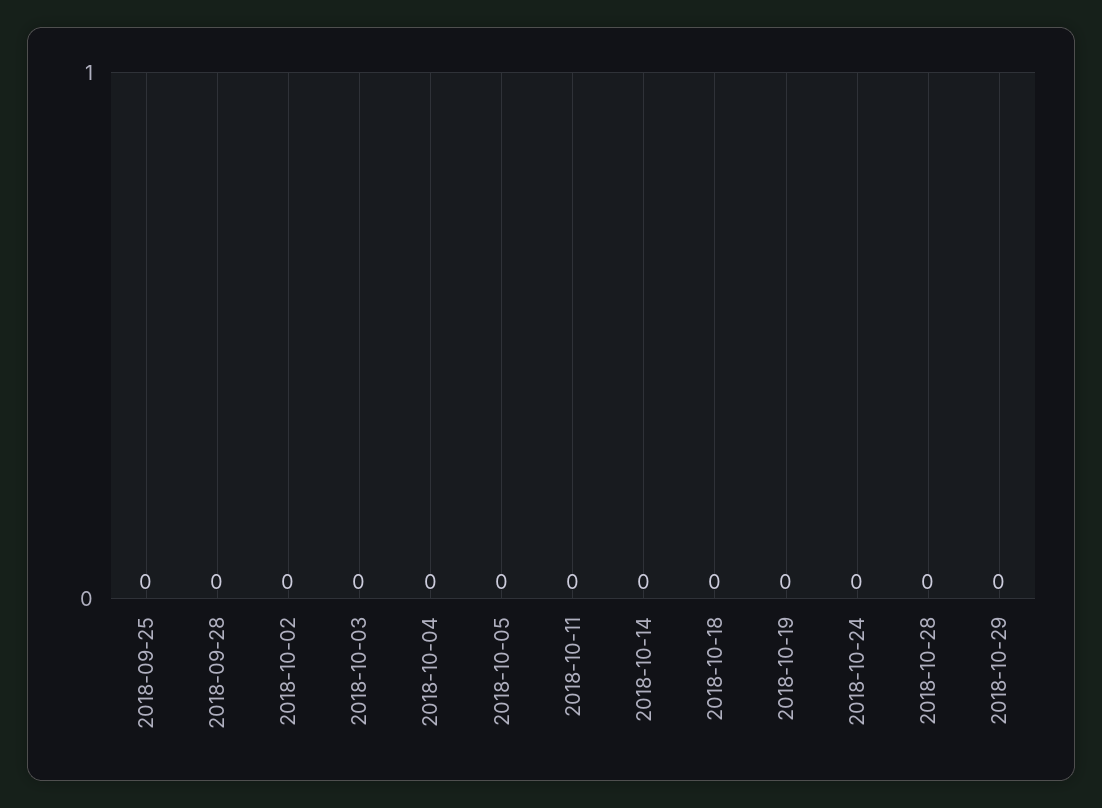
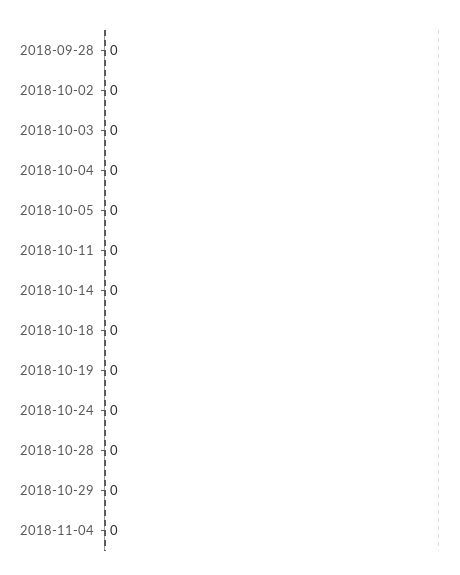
2018-09-25: 0 -> none
2018-11-04: none -> 0

